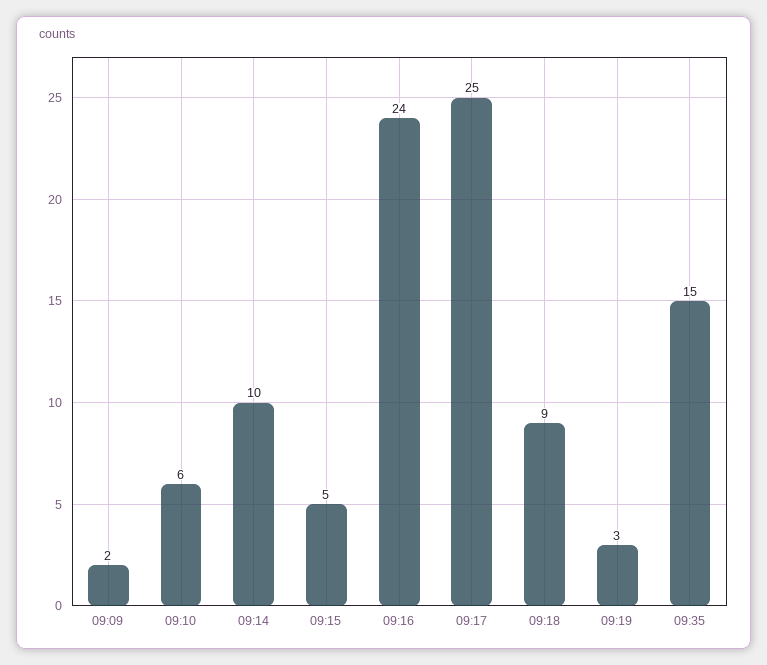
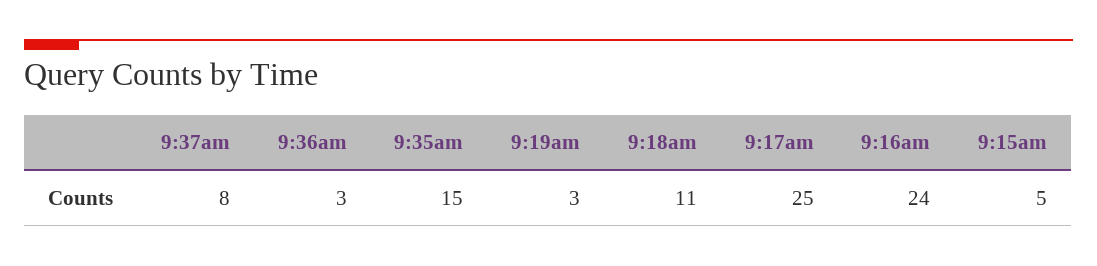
09:09: 2 -> none
09:10: 6 -> none
09:14: 10 -> none
09:18: 9 -> 11
9:37am: none -> 8
9:36am: none -> 3

